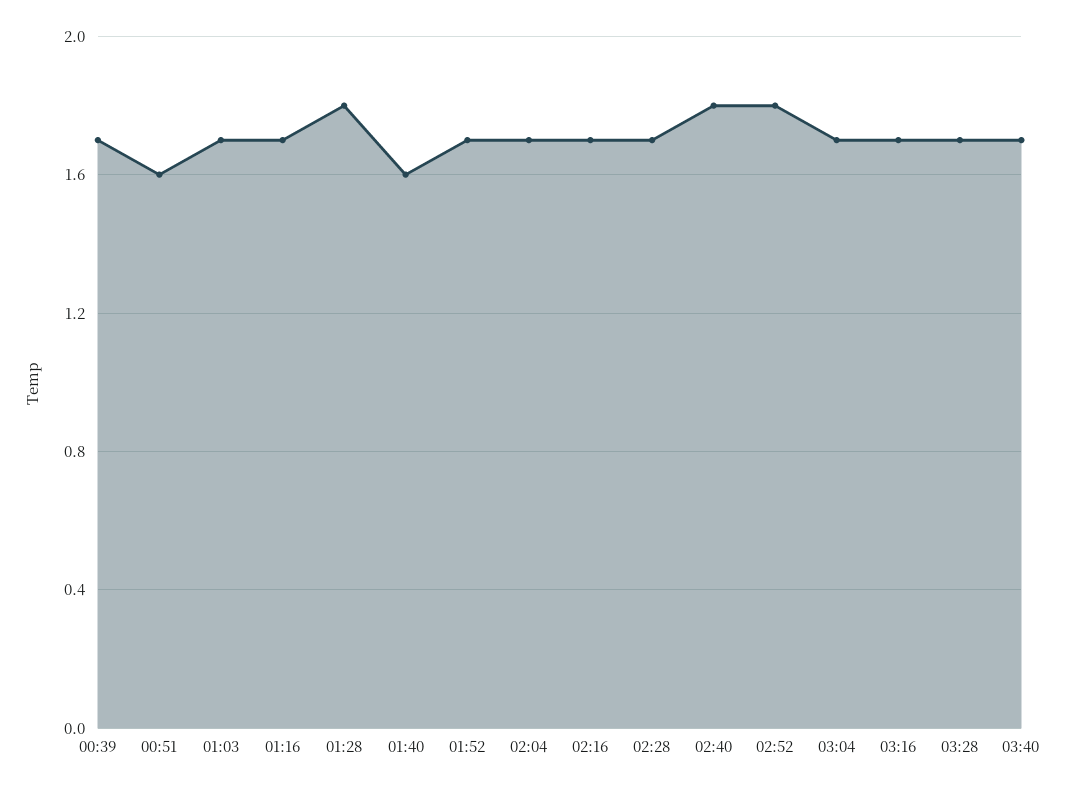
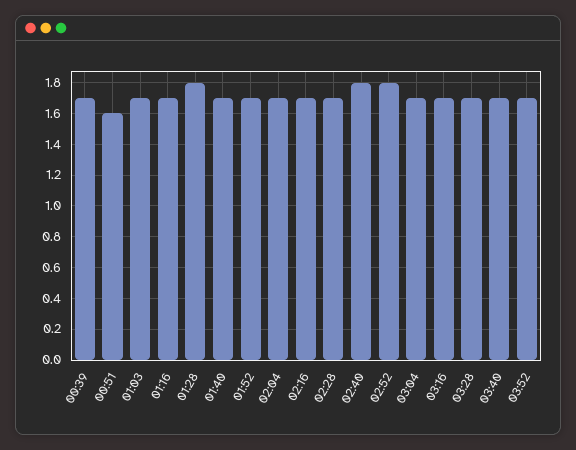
01:40: 1.6 -> 1.7
03:52: none -> 1.7

